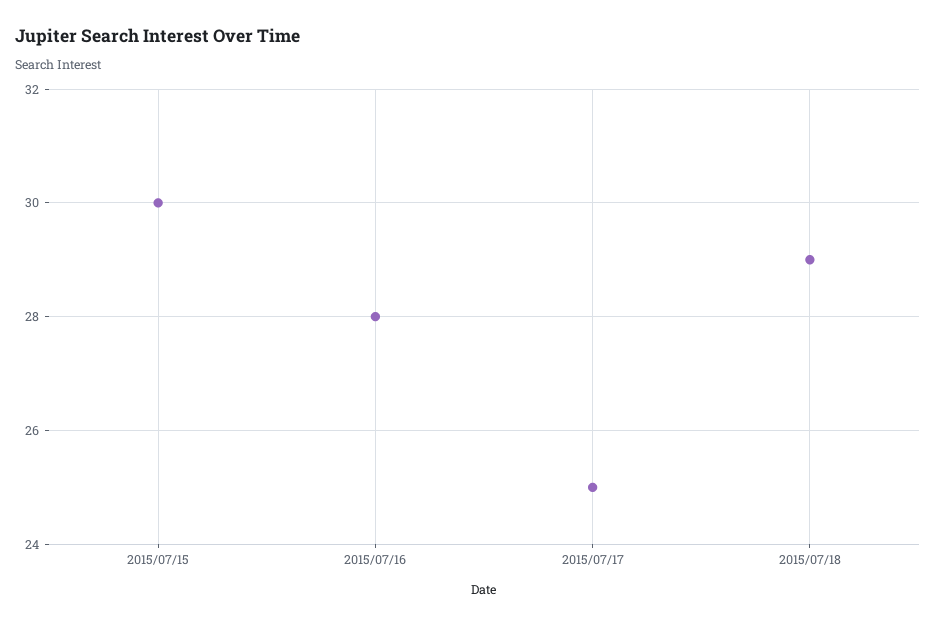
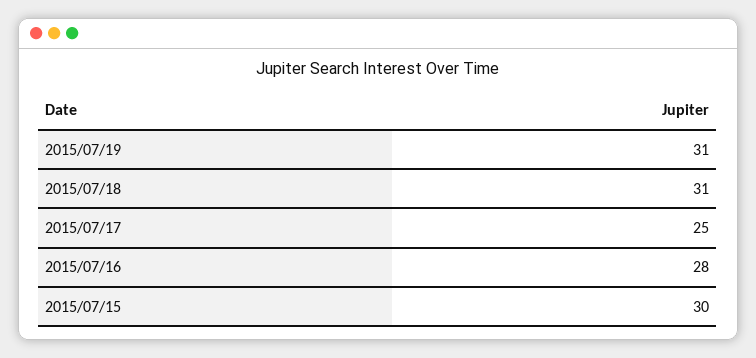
2015/07/18: 29 -> 31
2015/07/19: none -> 31

